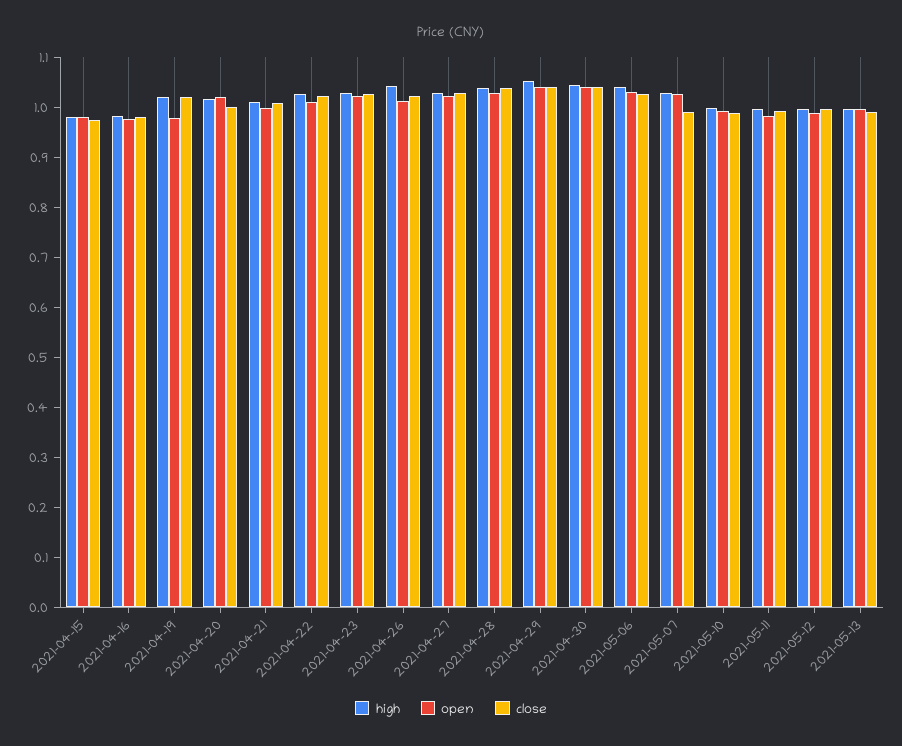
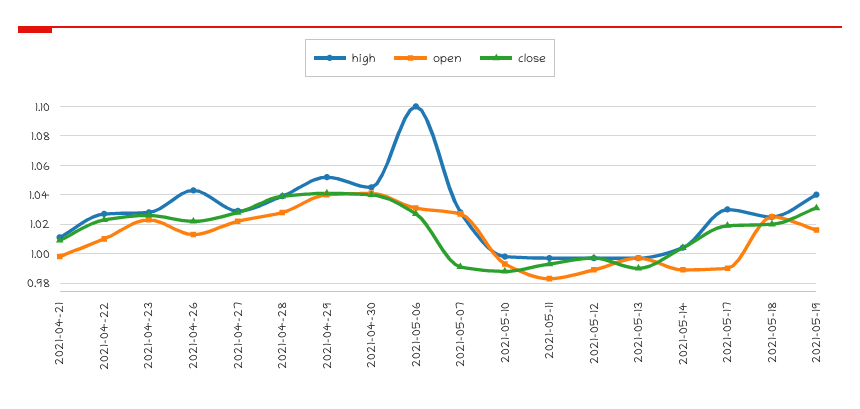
high, 2021-04-15: 0.98 -> none
open, 2021-04-15: 0.98 -> none
close, 2021-04-15: 0.98 -> none
high, 2021-04-16: 0.98 -> none
open, 2021-04-16: 0.98 -> none
close, 2021-04-16: 0.98 -> none
high, 2021-04-19: 1.02 -> none
open, 2021-04-19: 0.98 -> none
close, 2021-04-19: 1.02 -> none
high, 2021-04-20: 1.02 -> none
open, 2021-04-20: 1.02 -> none
close, 2021-04-20: 1 -> none
high, 2021-05-06: 1.04 -> 1.1
high, 2021-05-14: none -> 1.005
open, 2021-05-14: none -> 0.99
close, 2021-05-14: none -> 1.005
high, 2021-05-17: none -> 1.03
open, 2021-05-17: none -> 0.99
close, 2021-05-17: none -> 1.02
high, 2021-05-18: none -> 1.025
open, 2021-05-18: none -> 1.025
close, 2021-05-18: none -> 1.02
high, 2021-05-19: none -> 1.04
open, 2021-05-19: none -> 1.015
close, 2021-05-19: none -> 1.03

